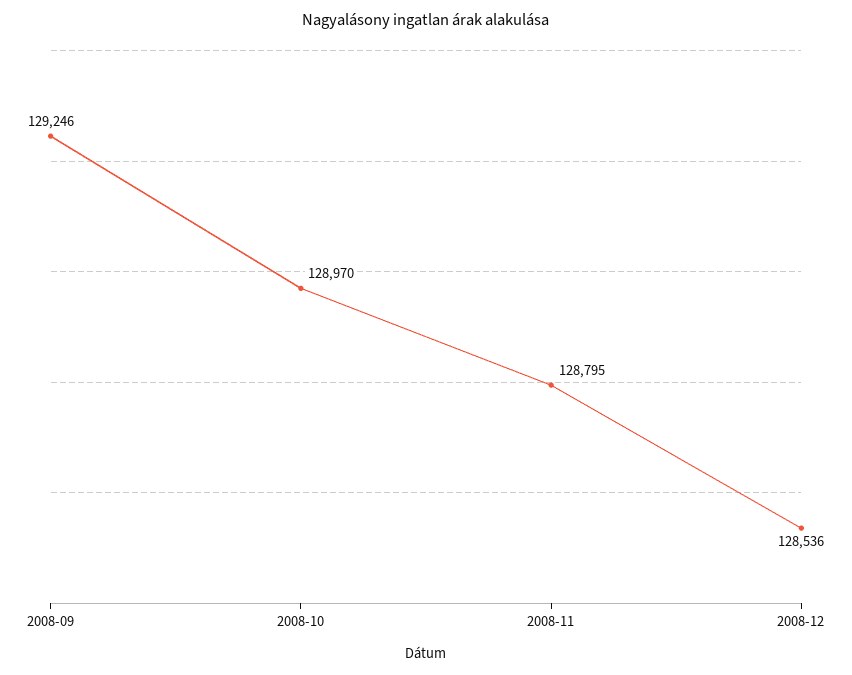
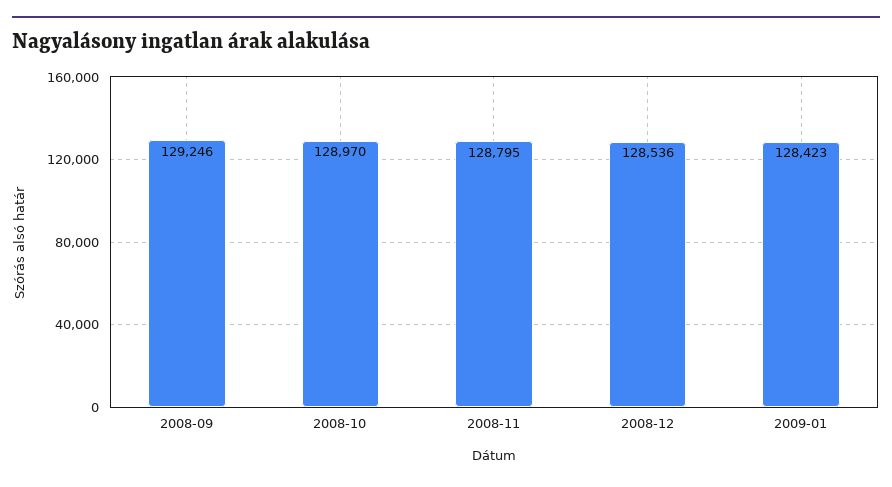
2009-01: none -> 128423

